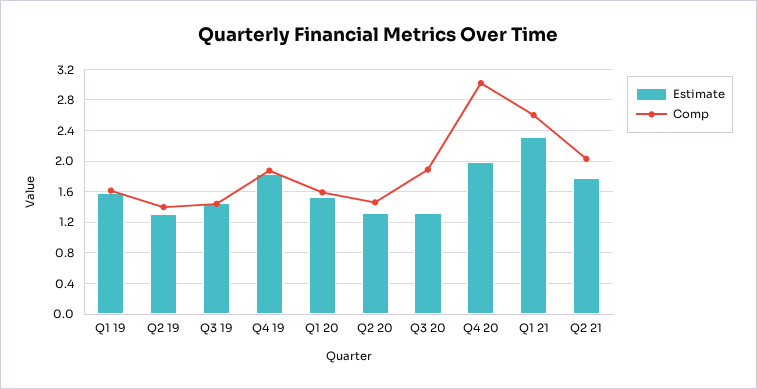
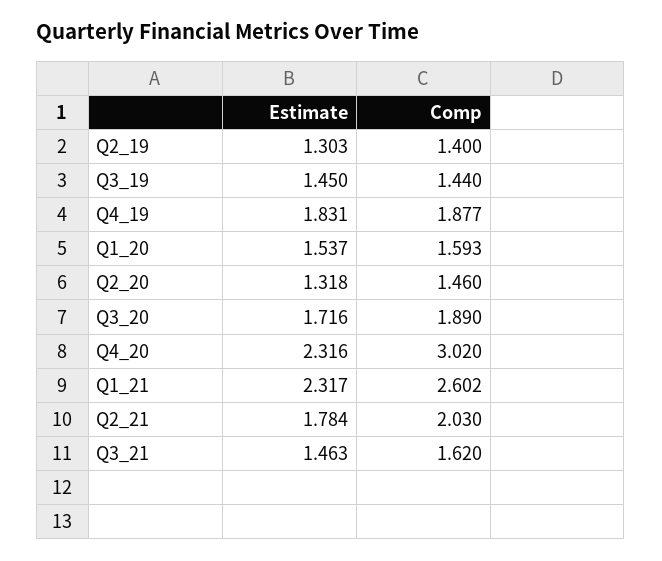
Estimate, Q1 19: 1.6 -> none
Comp, Q1 19: 1.6 -> none
Estimate, Q3 20: 1.3 -> 1.716
Estimate, Q4 20: 2 -> 2.316
Estimate, Q3_21: none -> 1.463
Comp, Q3_21: none -> 1.62

